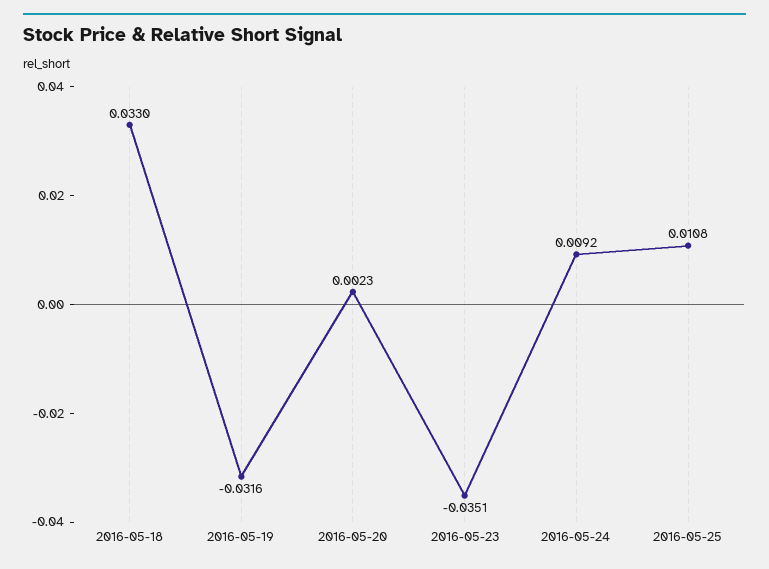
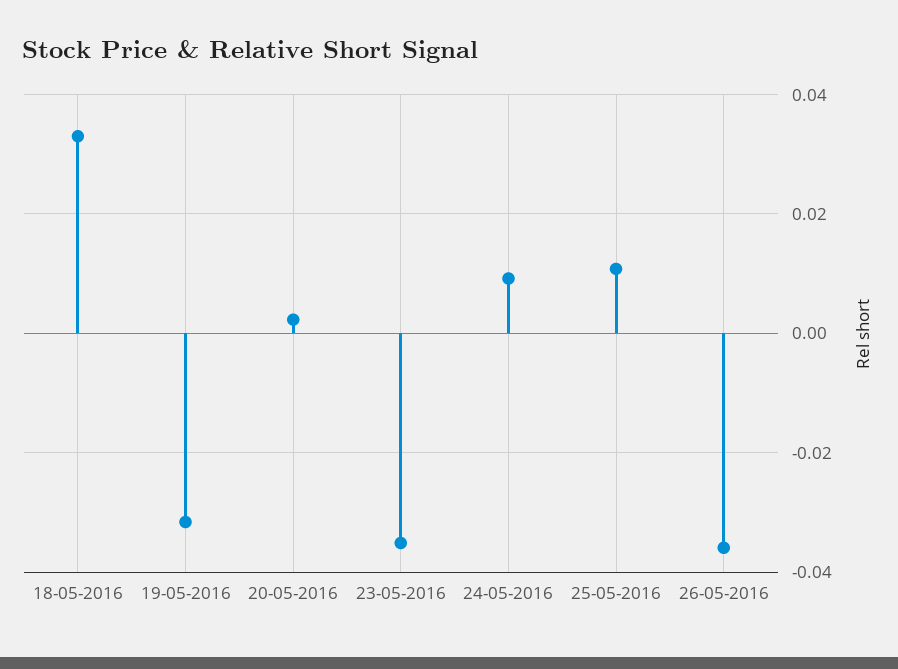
26-05-2016: none -> -0.036

